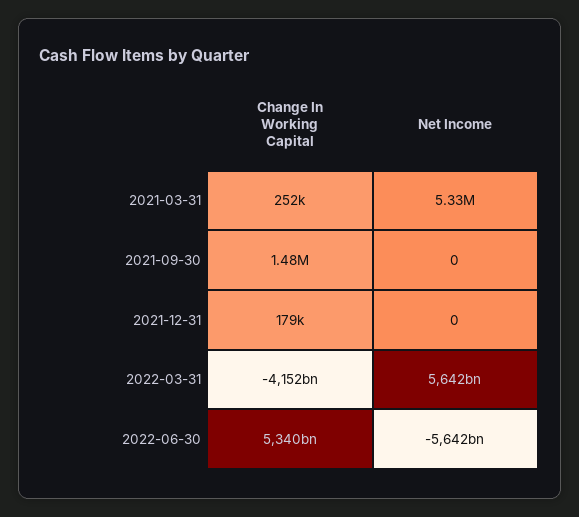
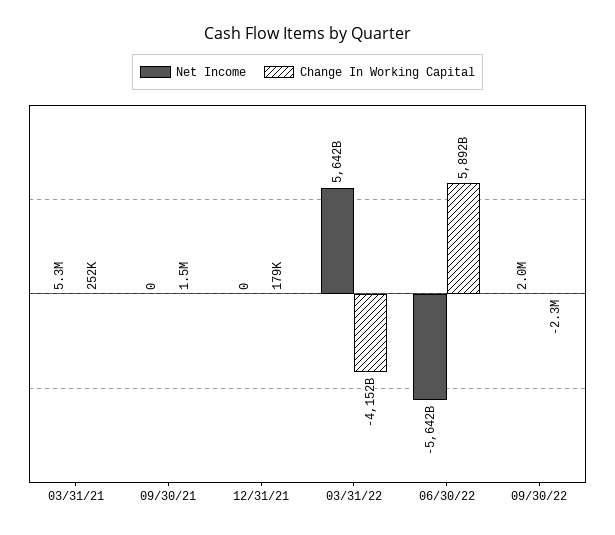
Change In Working Capital, 2022-06-30: 5340000000000 -> 5892000000000
Net Income, 09/30/22: none -> 2000000
Change In Working Capital, 09/30/22: none -> -2300000

